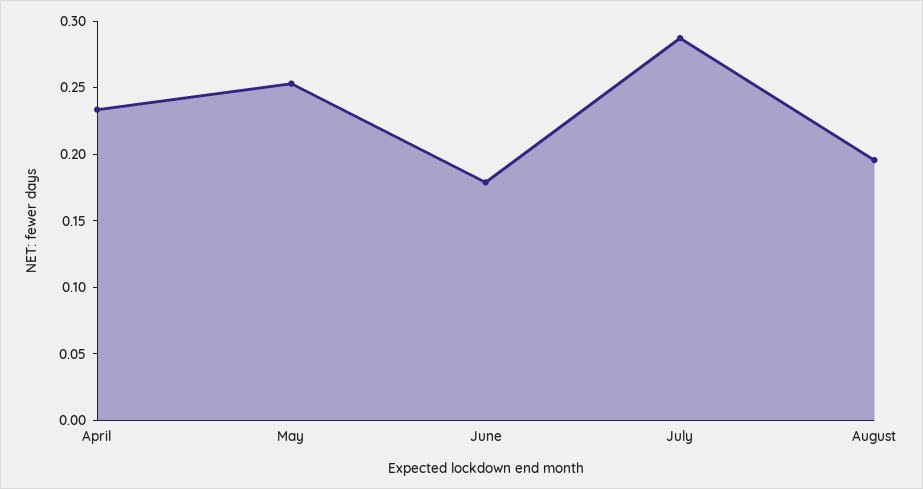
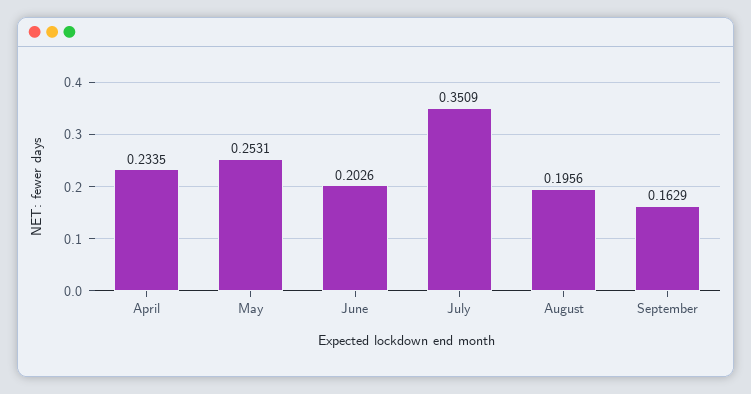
June: 0.18 -> 0.2026
July: 0.29 -> 0.3509
September: none -> 0.1629

